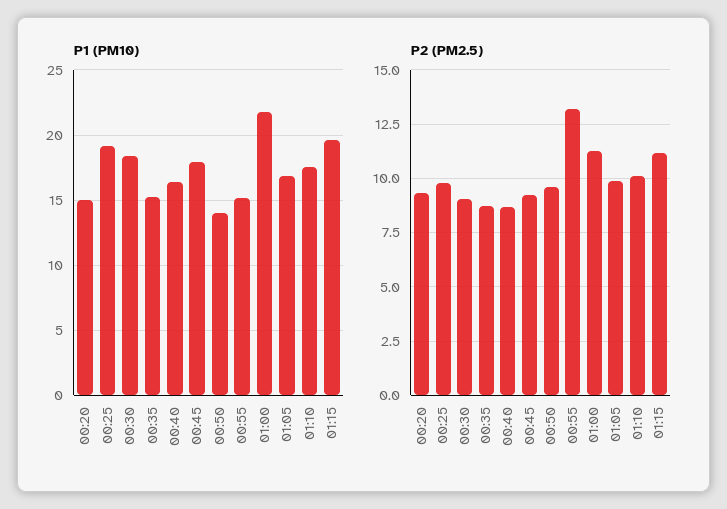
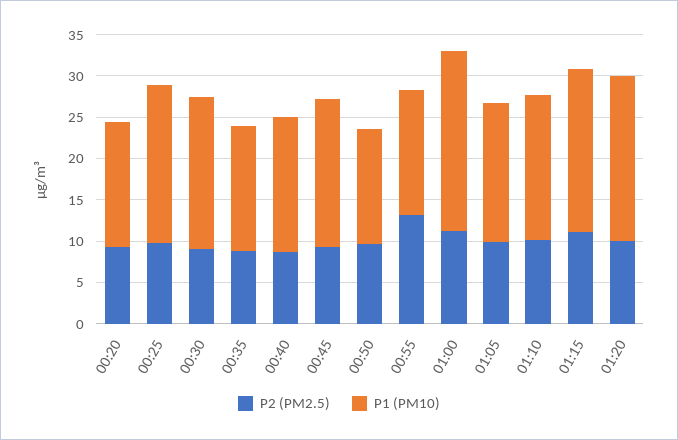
P2 (PM2.5), 01:20: none -> 10
P1 (PM10), 01:20: none -> 20

